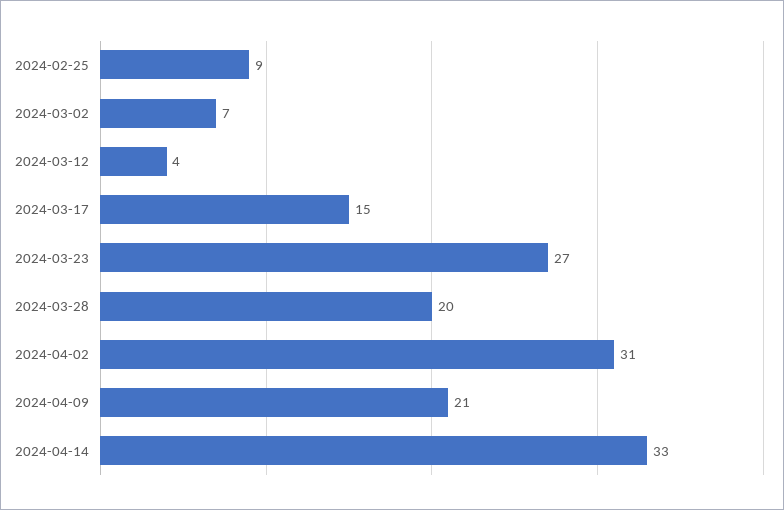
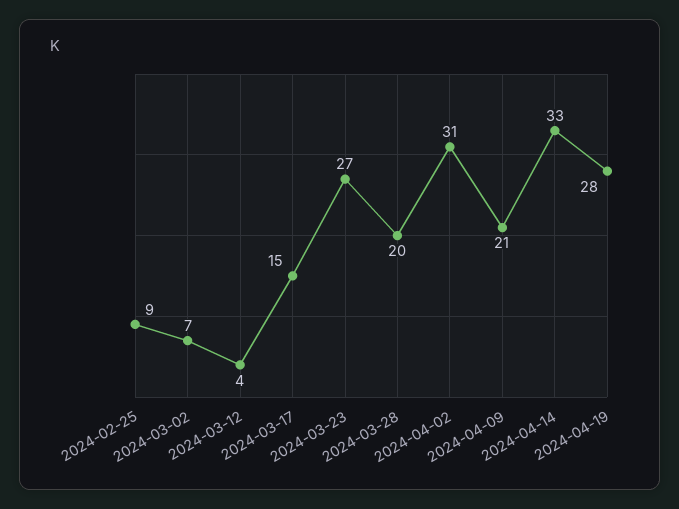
2024-04-19: none -> 28

